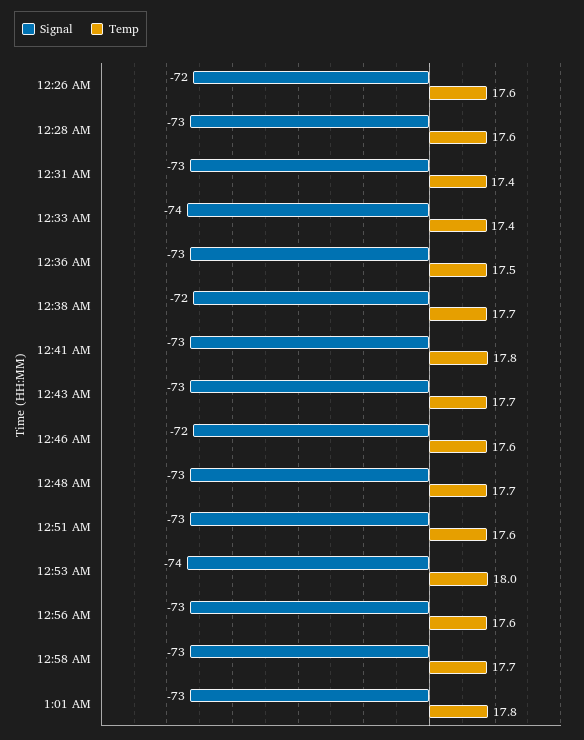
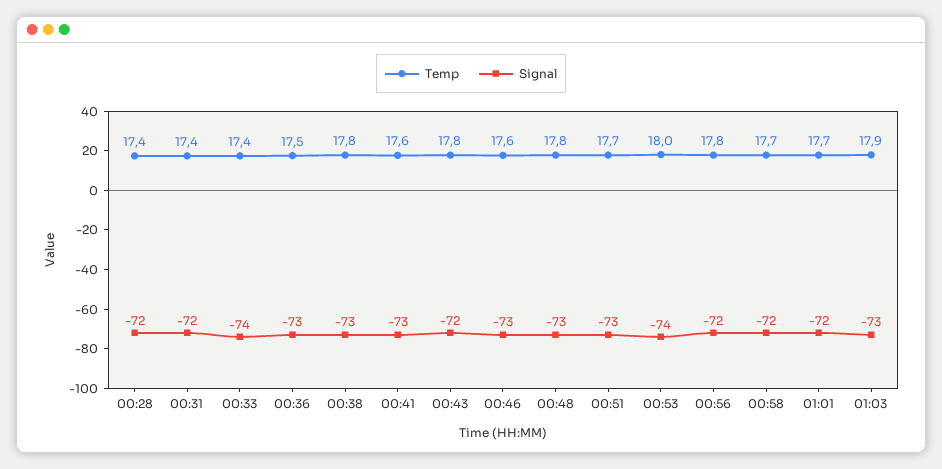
Signal, 12:26 AM: -72 -> none
Temp, 12:26 AM: 17.6 -> none
Signal, 12:28 AM: -73 -> -72
Temp, 12:28 AM: 17.6 -> 17.4
Signal, 12:31 AM: -73 -> -72
Signal, 12:38 AM: -72 -> -73
Temp, 12:38 AM: 17.7 -> 17.8
Temp, 12:41 AM: 17.8 -> 17.6
Signal, 12:43 AM: -73 -> -72
Temp, 12:43 AM: 17.7 -> 17.8
Signal, 12:46 AM: -72 -> -73
Temp, 12:48 AM: 17.7 -> 17.8
Temp, 12:51 AM: 17.6 -> 17.7
Signal, 12:56 AM: -73 -> -72
Temp, 12:56 AM: 17.6 -> 17.8
Signal, 12:58 AM: -73 -> -72
Signal, 1:01 AM: -73 -> -72
Temp, 1:01 AM: 17.8 -> 17.7
Temp, 01:03: none -> 17.9
Signal, 01:03: none -> -73

